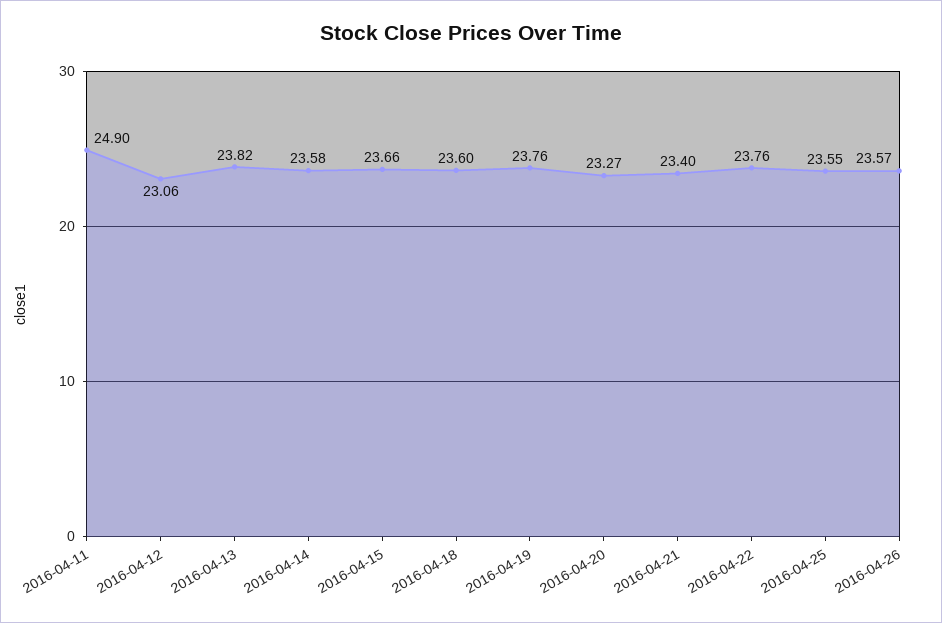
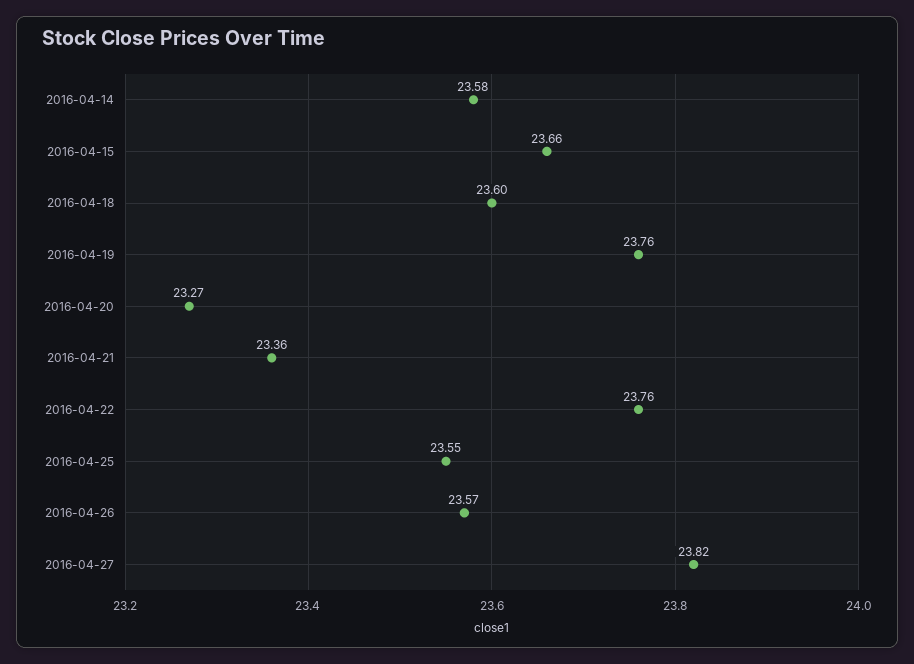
2016-04-11: 24.9 -> none
2016-04-12: 23.06 -> none
2016-04-13: 23.82 -> none
2016-04-21: 23.4 -> 23.36
2016-04-27: none -> 23.82

